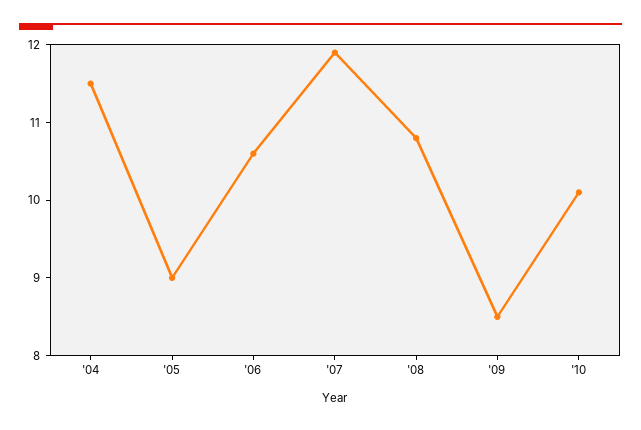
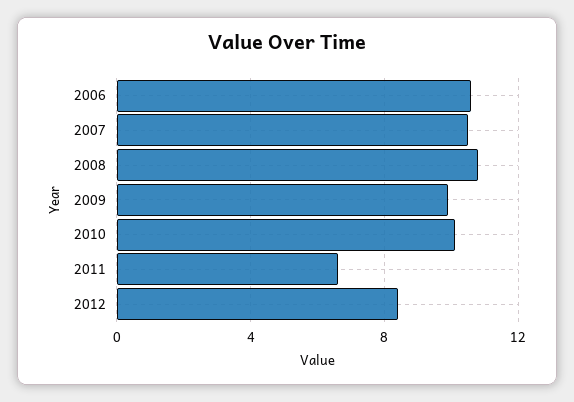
'04: 11.5 -> none
'05: 9 -> none
'07: 12 -> 10.5
'09: 8.5 -> 10
2011: none -> 6.5
2012: none -> 8.5

